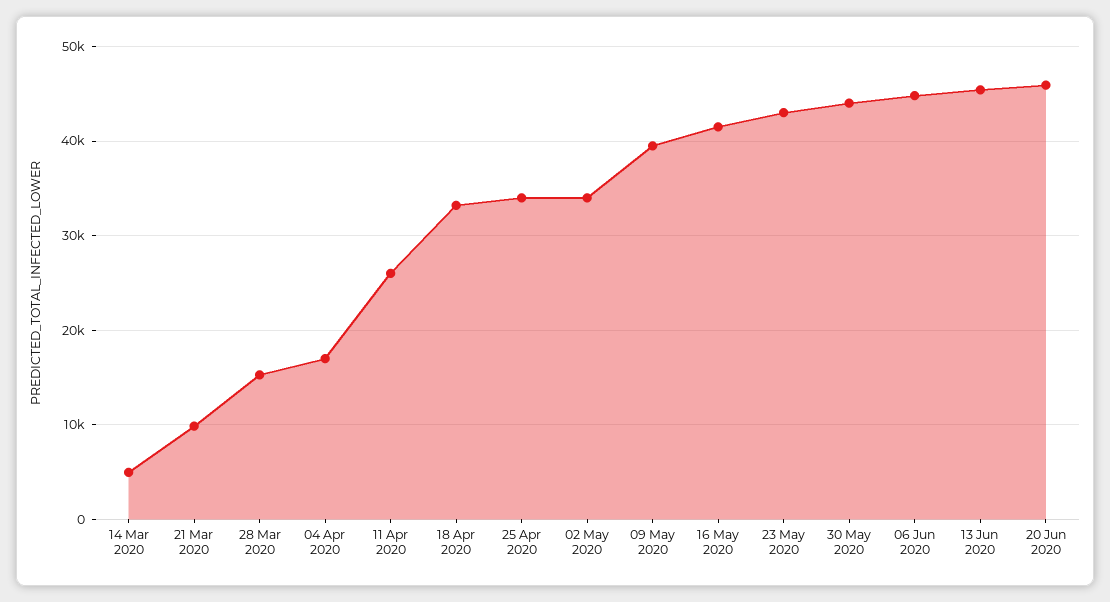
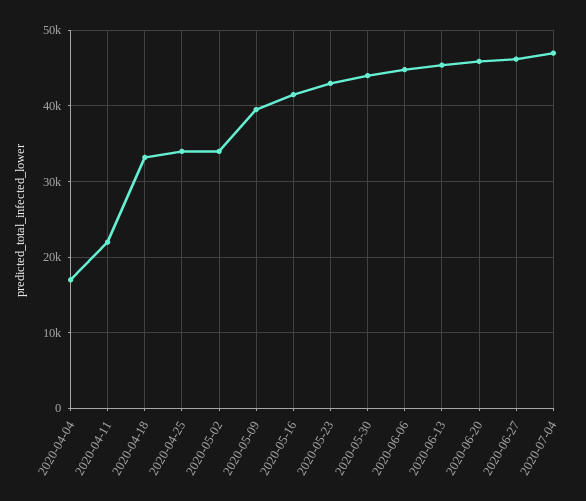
14 Mar 2020: 5000 -> none
21 Mar 2020: 10000 -> none
28 Mar 2020: 15000 -> none
11 Apr 2020: 26000 -> 22000
2020-06-27: none -> 46000
2020-07-04: none -> 47000

